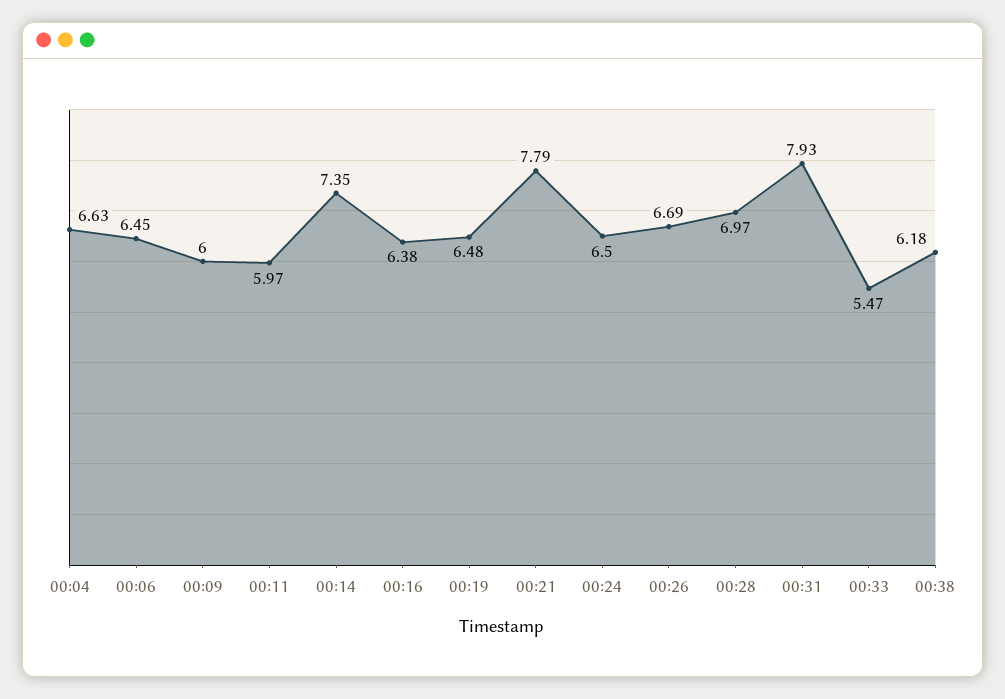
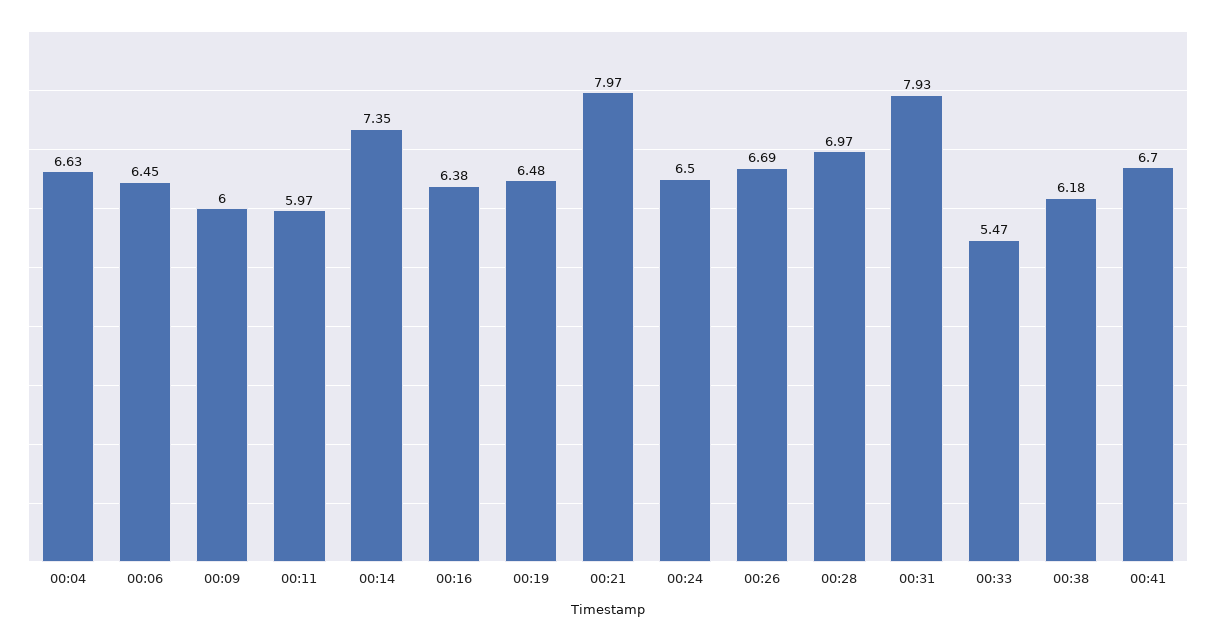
00:21: 7.79 -> 7.97
00:41: none -> 6.7

